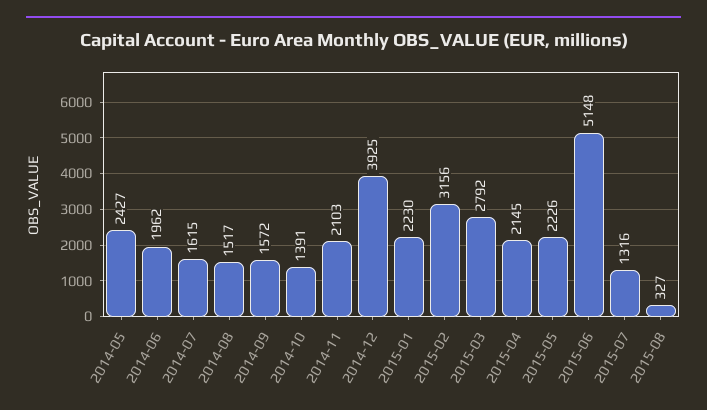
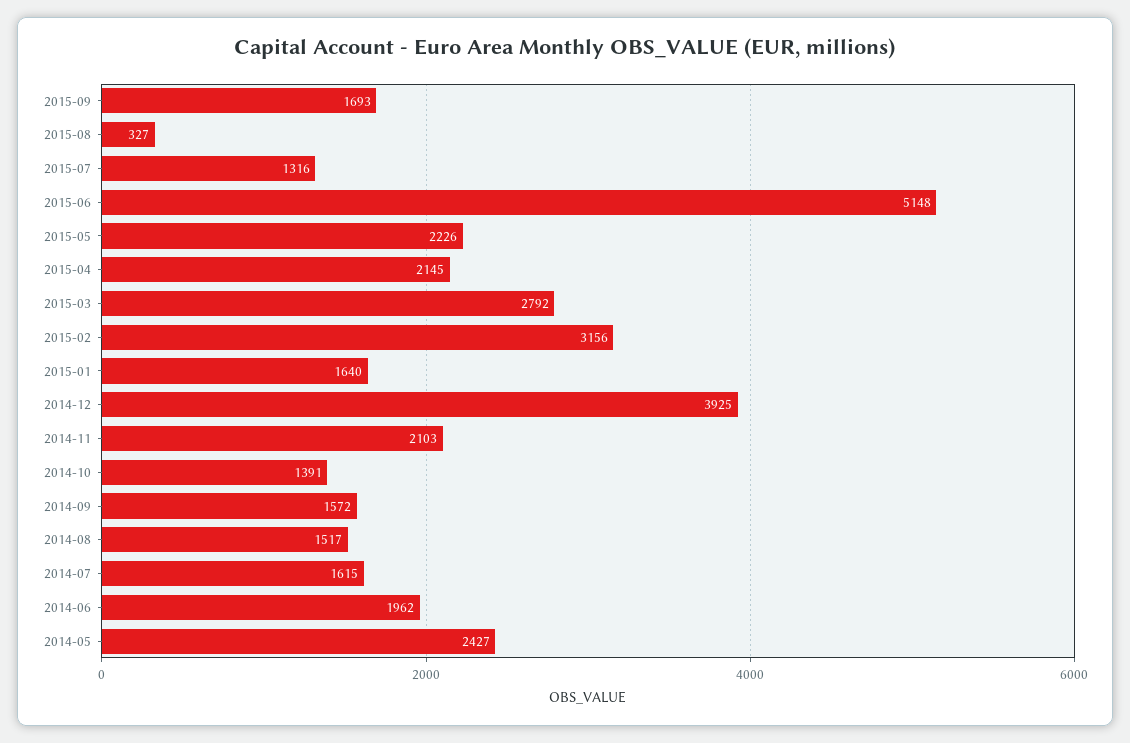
2015-01: 2230 -> 1640
2015-09: none -> 1693

